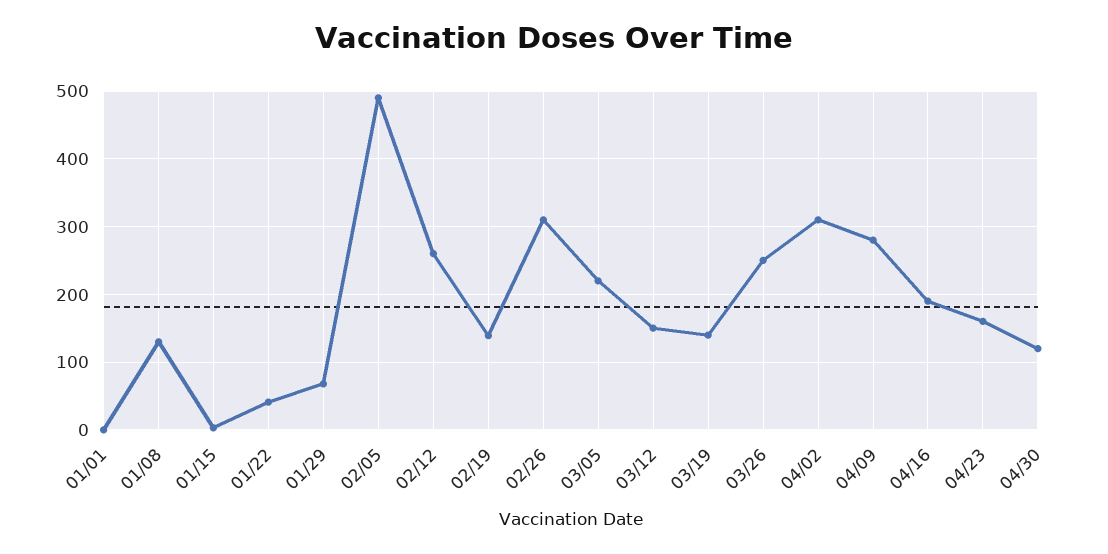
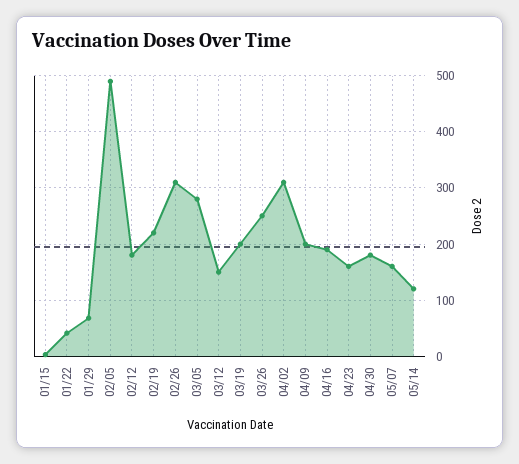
01/01: 0 -> none
01/08: 130 -> none
02/12: 260 -> 180
02/19: 140 -> 220
03/05: 220 -> 280
03/19: 140 -> 200
04/09: 280 -> 200
04/30: 120 -> 180
05/07: none -> 160
05/14: none -> 120

